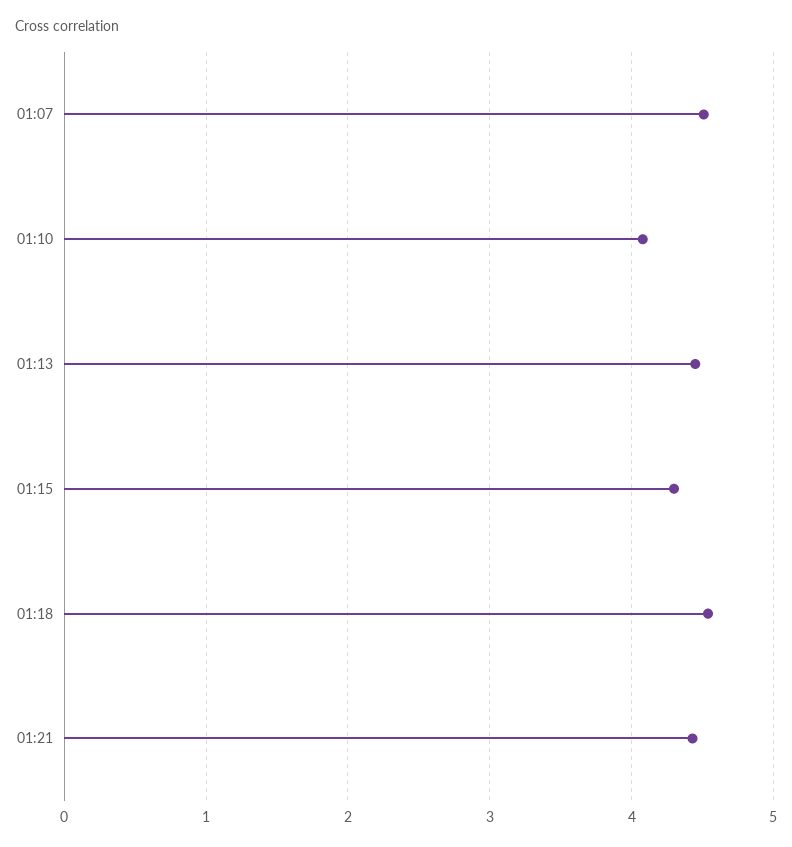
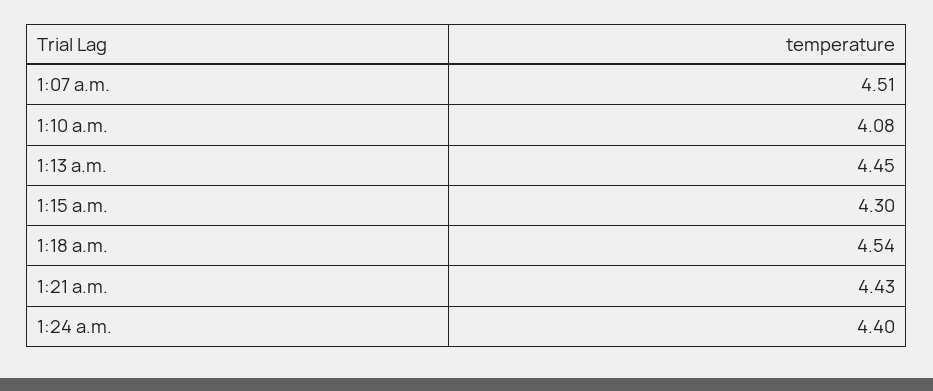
1:24 a.m.: none -> 4.4

